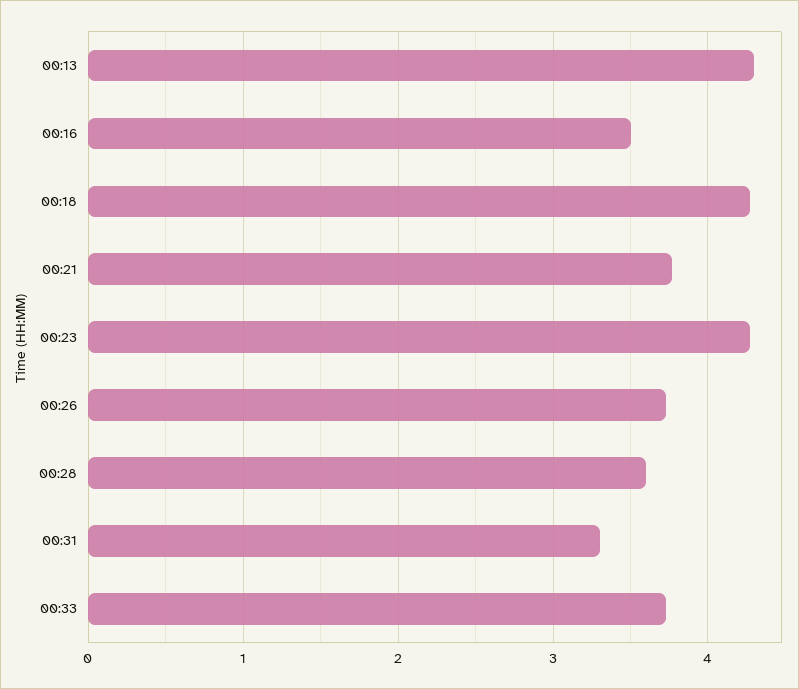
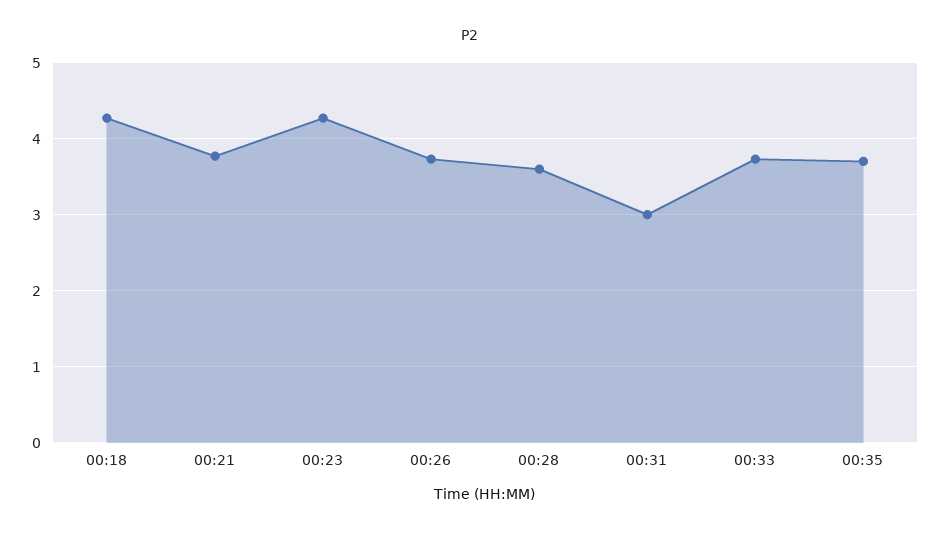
00:13: 4.3 -> none
00:16: 3.5 -> none
00:31: 3.3 -> 3
00:35: none -> 3.7

